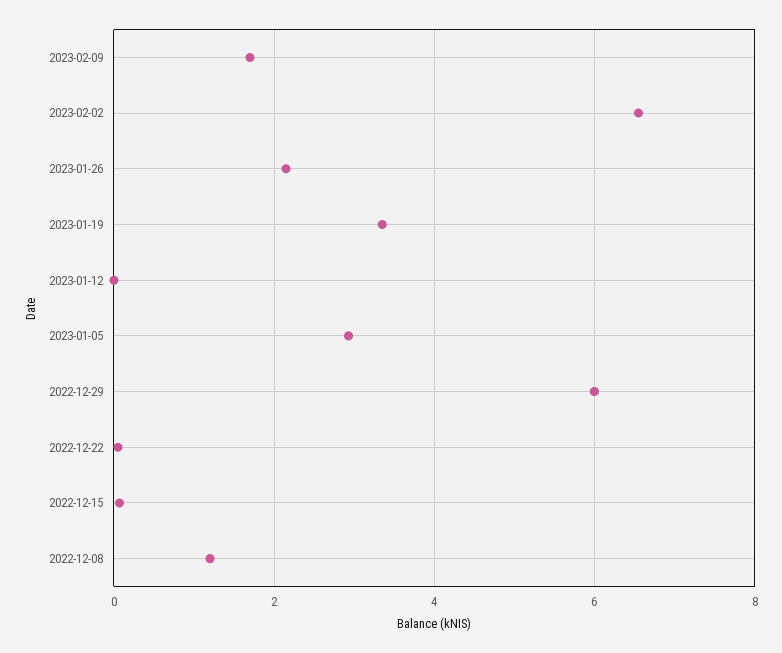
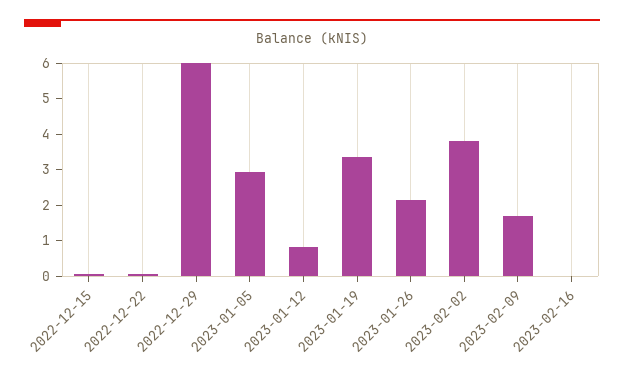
2023-02-02: 6.6 -> 3.75
2023-01-12: 0 -> 0.75
2022-12-08: 1.2 -> none
2023-02-16: none -> 0

